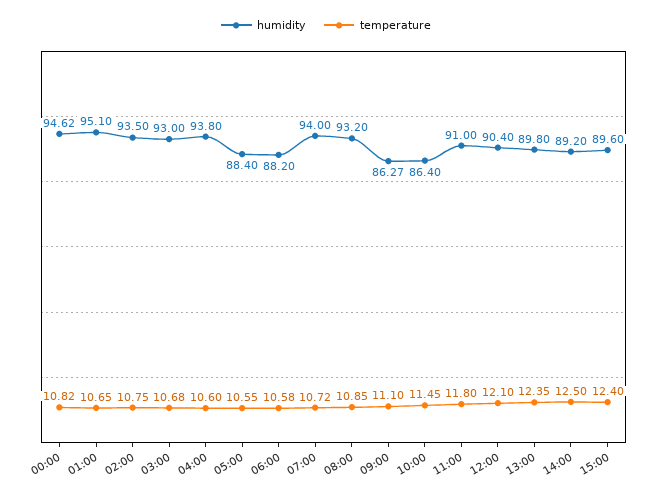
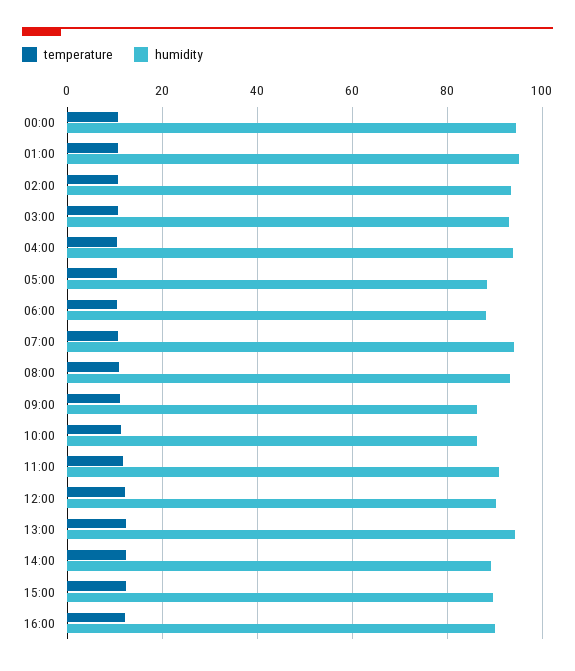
humidity, 13:00: 89.8 -> 94
temperature, 16:00: none -> 12
humidity, 16:00: none -> 90

